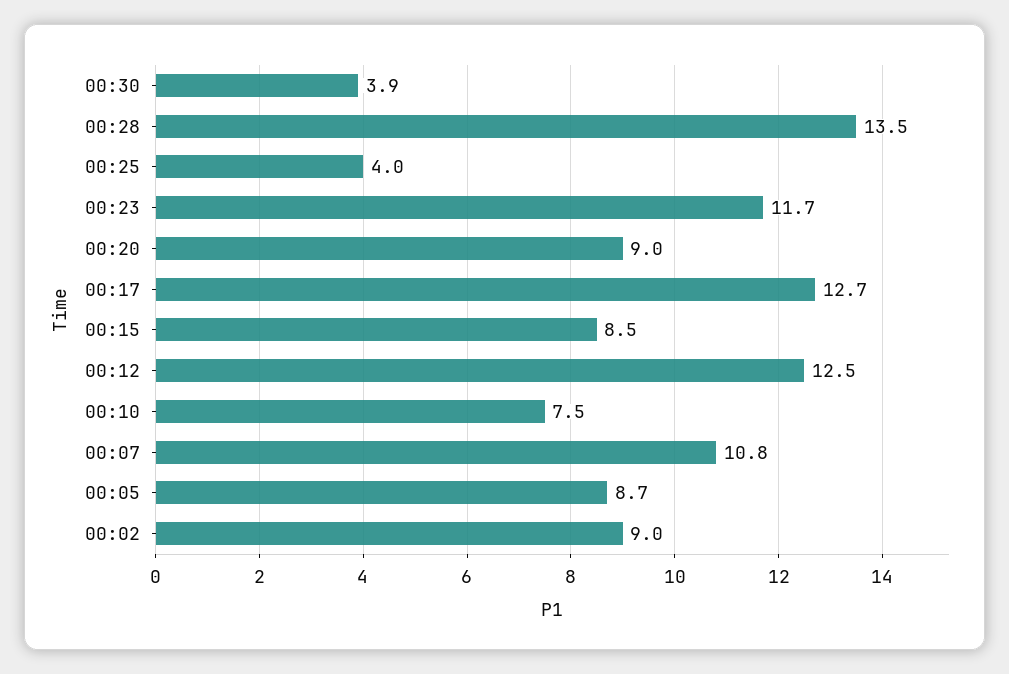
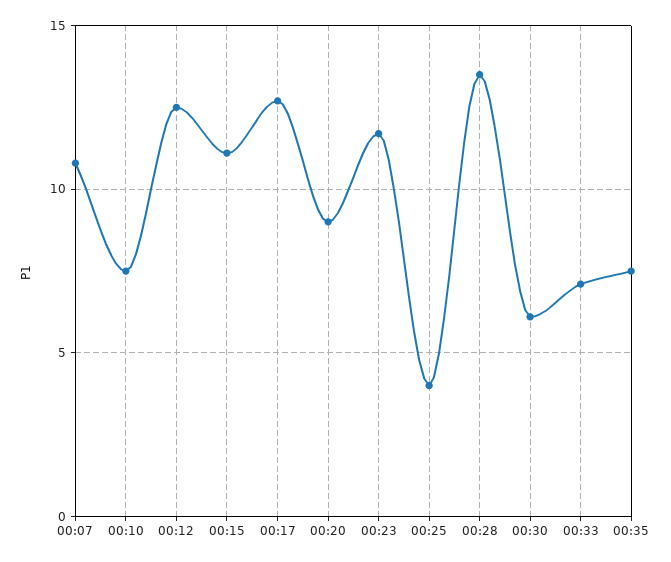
00:30: 3.9 -> 6
00:15: 8.5 -> 11
00:05: 8.7 -> none
00:02: 9 -> none
00:33: none -> 7
00:35: none -> 7.5

